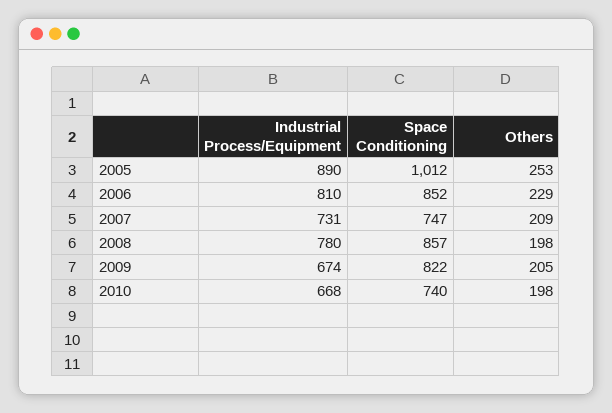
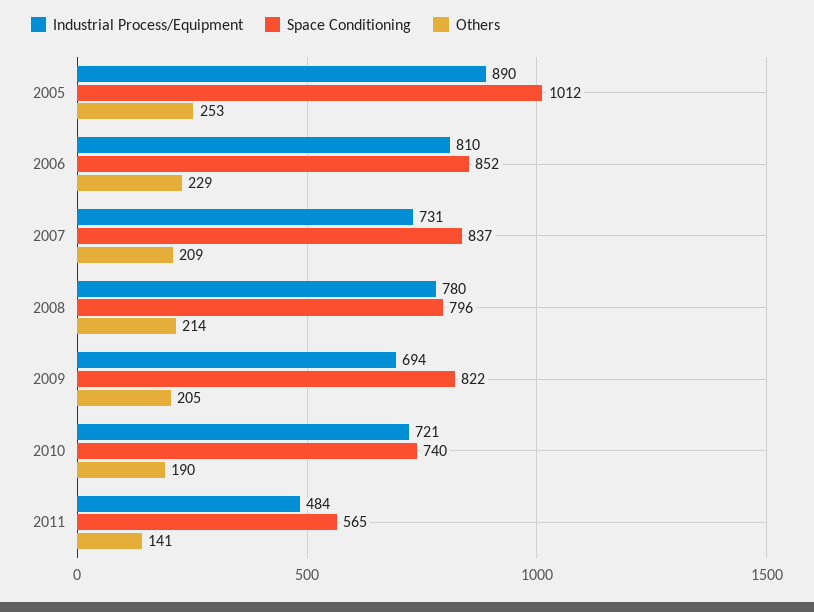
Space Conditioning, 2007: 747 -> 837
Space Conditioning, 2008: 857 -> 796
Others, 2008: 198 -> 214
Industrial Process/Equipment, 2009: 674 -> 694
Industrial Process/Equipment, 2010: 668 -> 721
Others, 2010: 198 -> 190
Industrial Process/Equipment, 2011: none -> 484
Space Conditioning, 2011: none -> 565
Others, 2011: none -> 141

